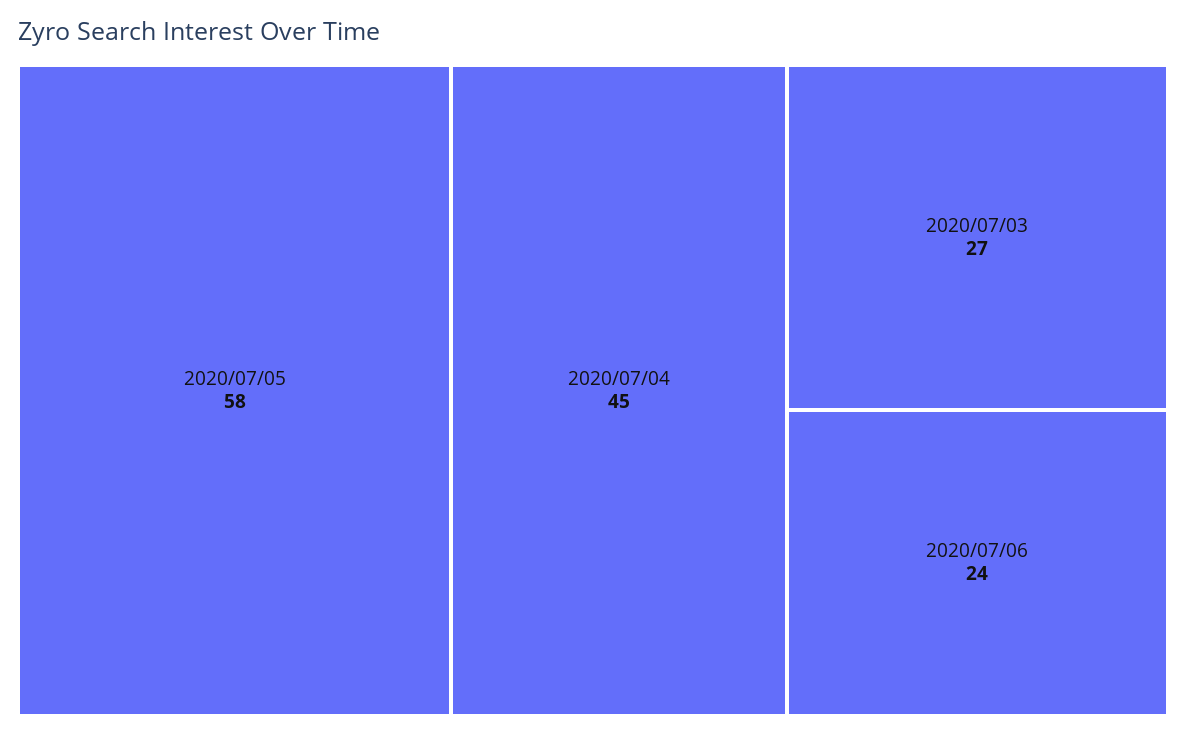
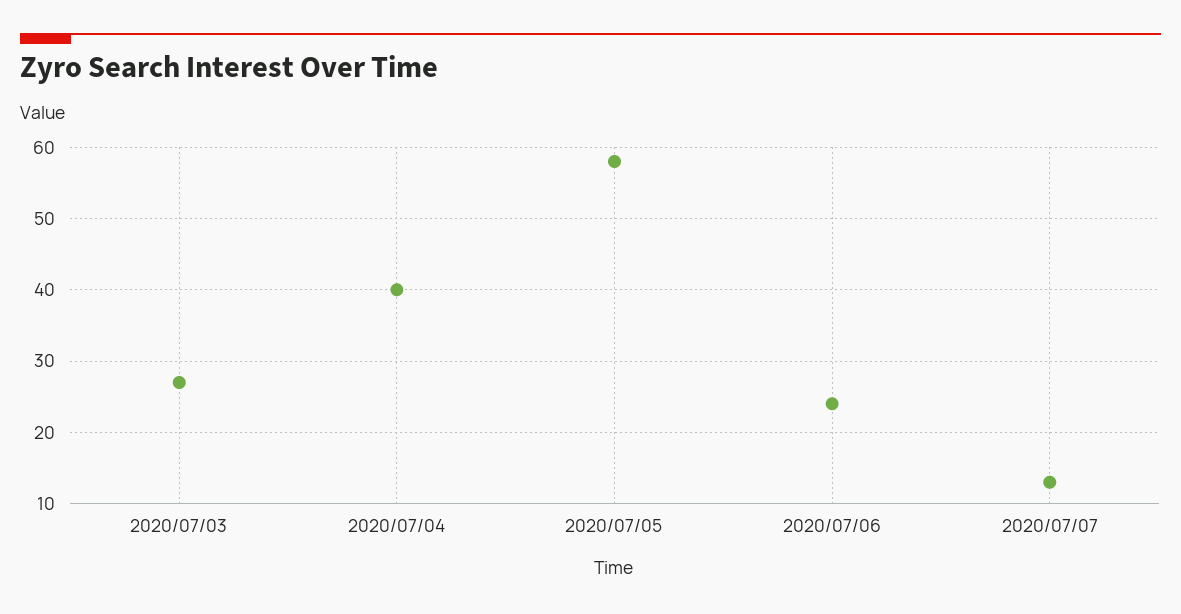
2020/07/04: 45 -> 40
2020/07/07: none -> 13

